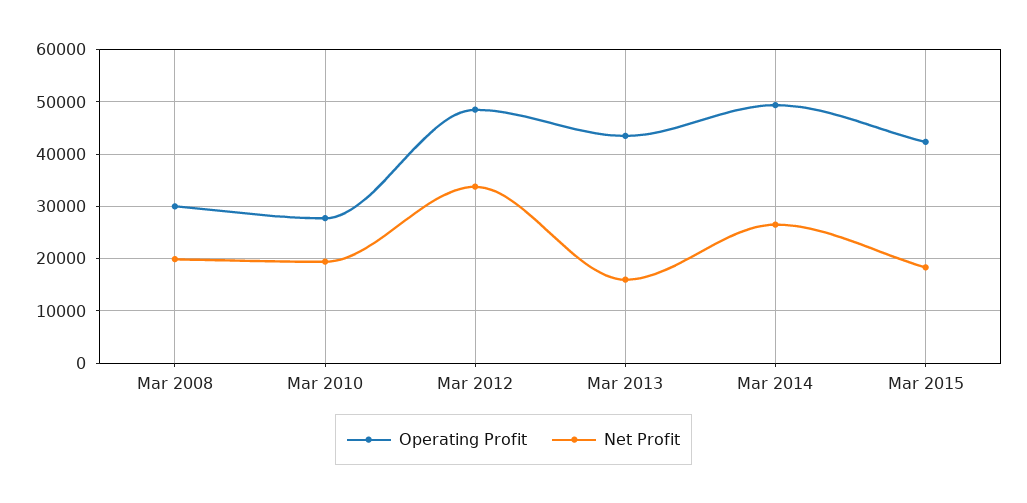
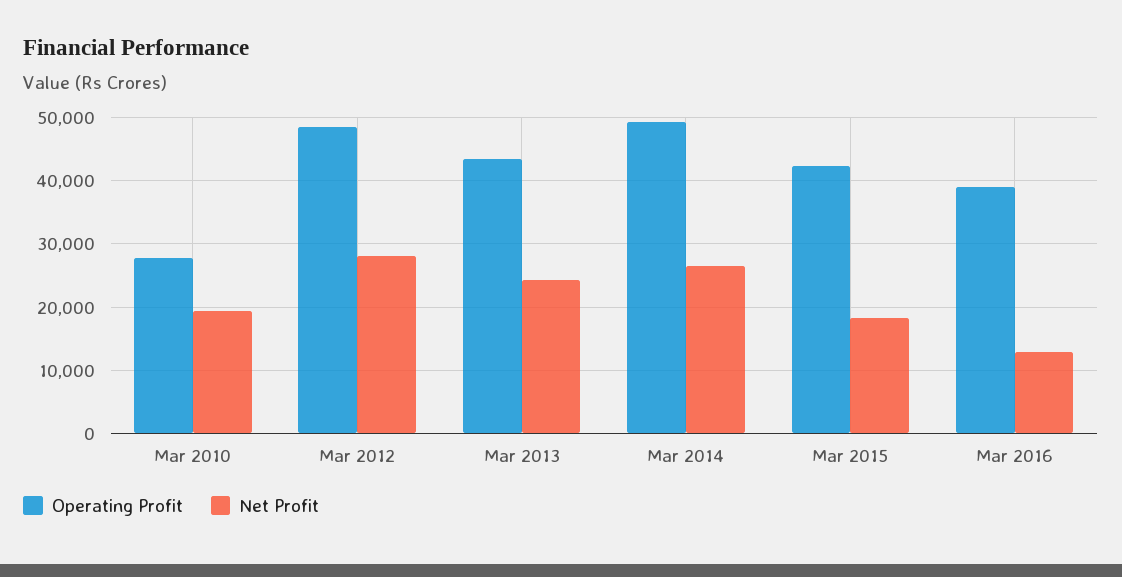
Operating Profit, Mar 2008: 30000 -> none
Net Profit, Mar 2008: 20000 -> none
Net Profit, Mar 2012: 34000 -> 28000
Net Profit, Mar 2013: 16000 -> 24000
Operating Profit, Mar 2016: none -> 39000
Net Profit, Mar 2016: none -> 13000

